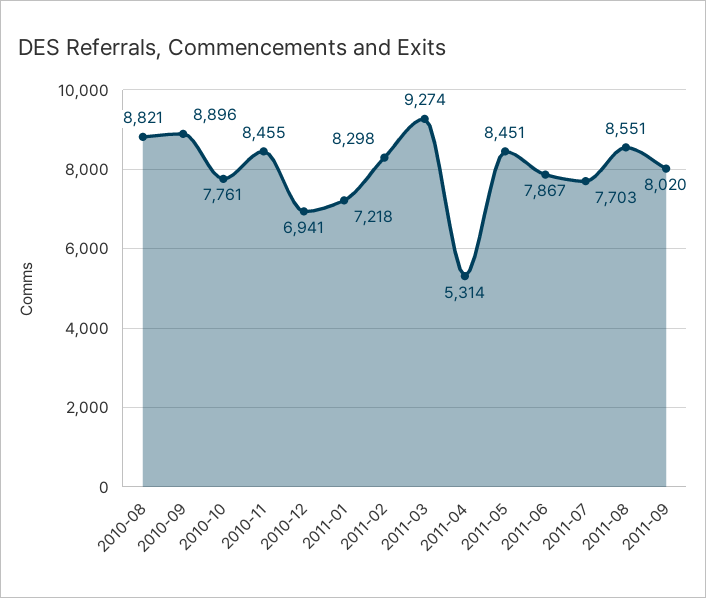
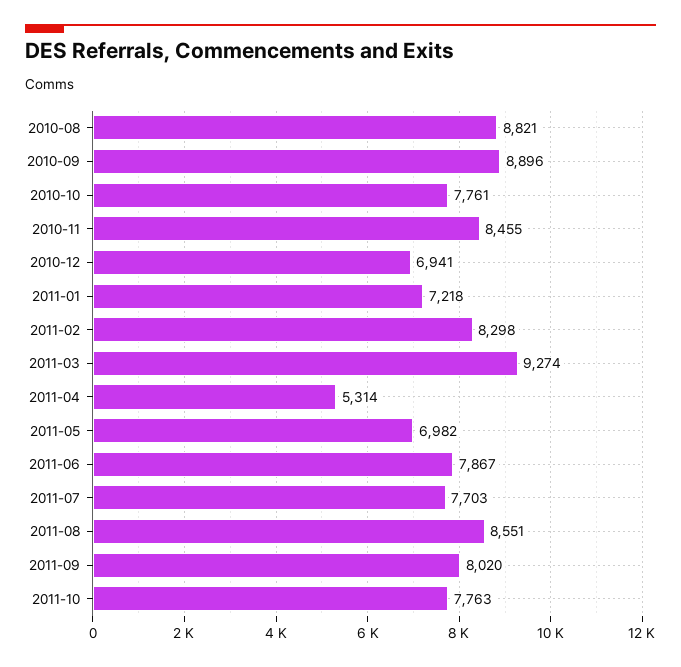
2011-05: 8451 -> 6982
2011-10: none -> 7763

